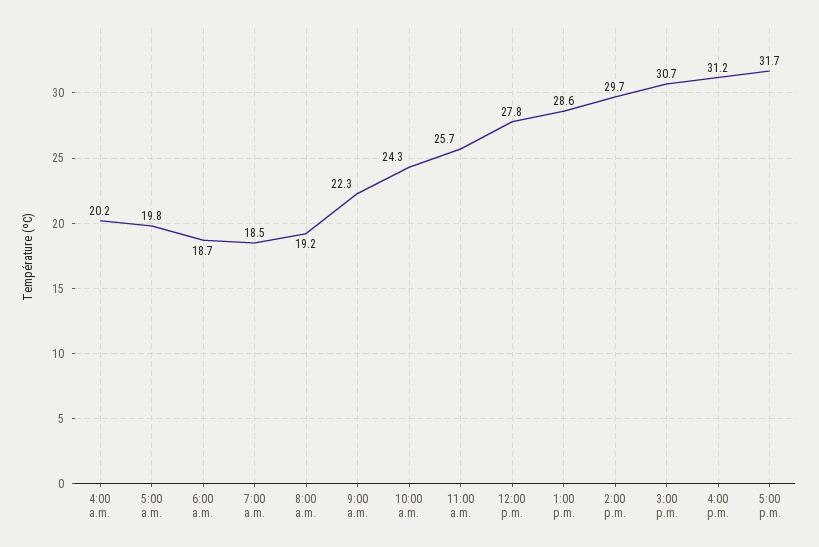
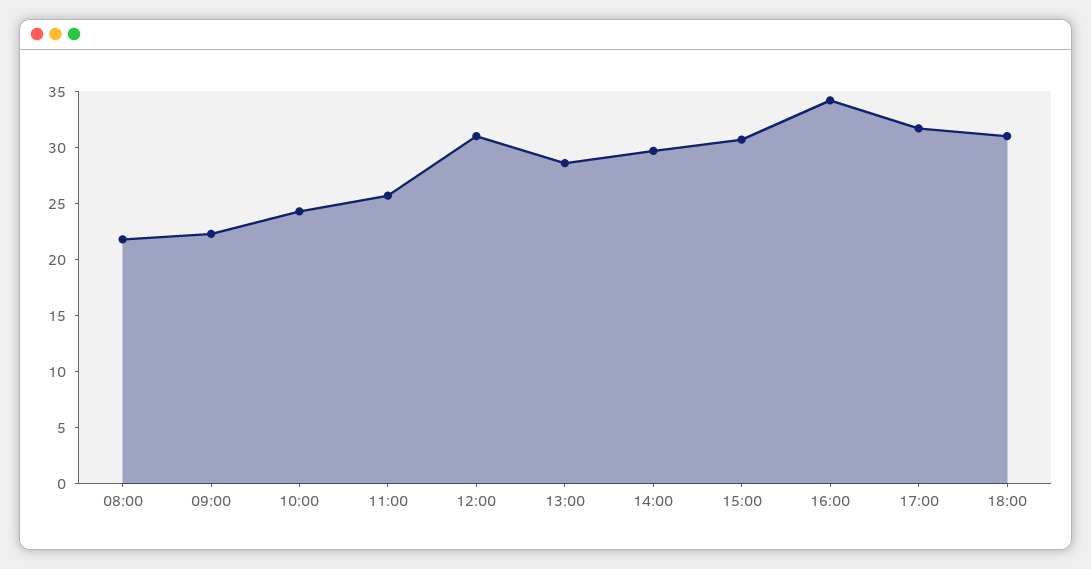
4:00 a.m.: 20.2 -> none
5:00 a.m.: 19.8 -> none
6:00 a.m.: 18.7 -> none
7:00 a.m.: 18.5 -> none
8:00 a.m.: 19.2 -> 22
12:00 p.m.: 27.8 -> 31
4:00 p.m.: 31.2 -> 34
18:00: none -> 31

